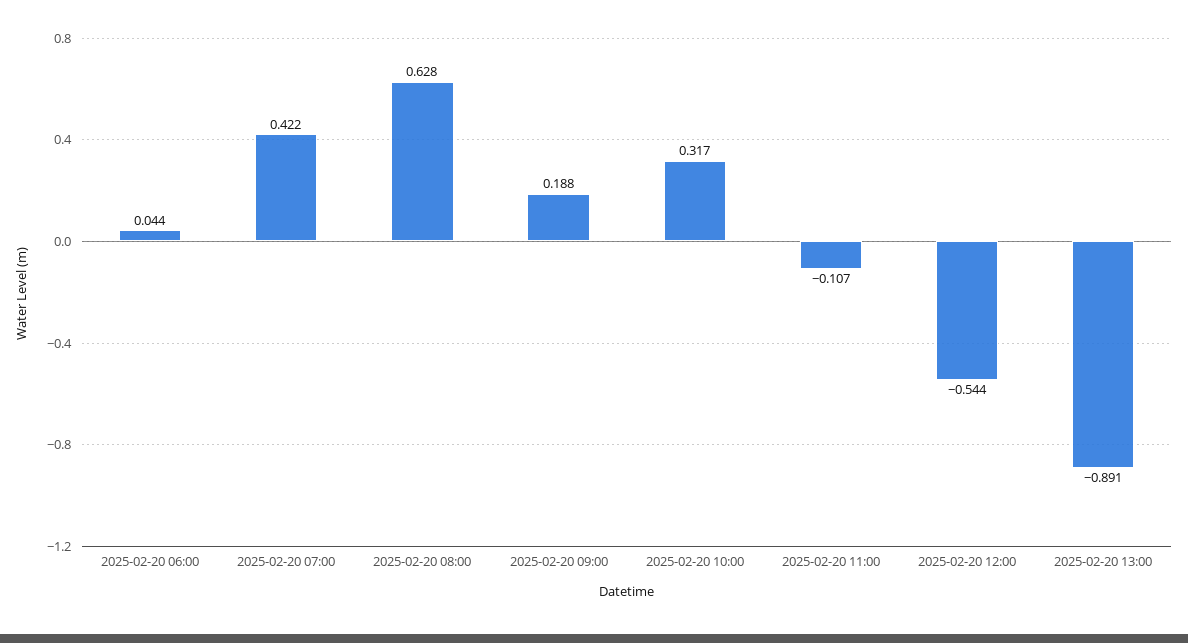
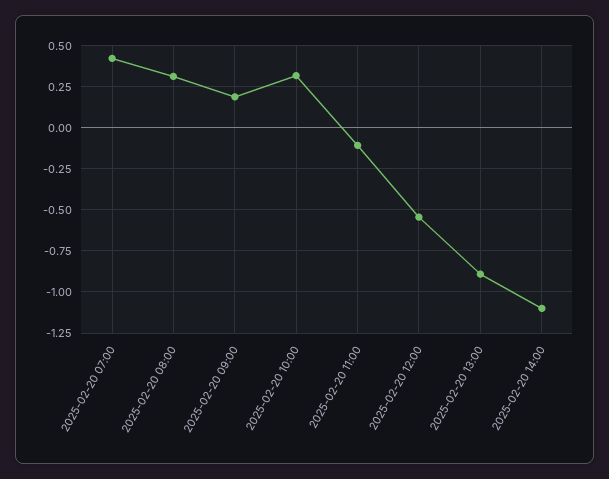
2025-02-20 06:00: 0.044 -> none
2025-02-20 08:00: 0.628 -> 0.3
2025-02-20 14:00: none -> -1.1

